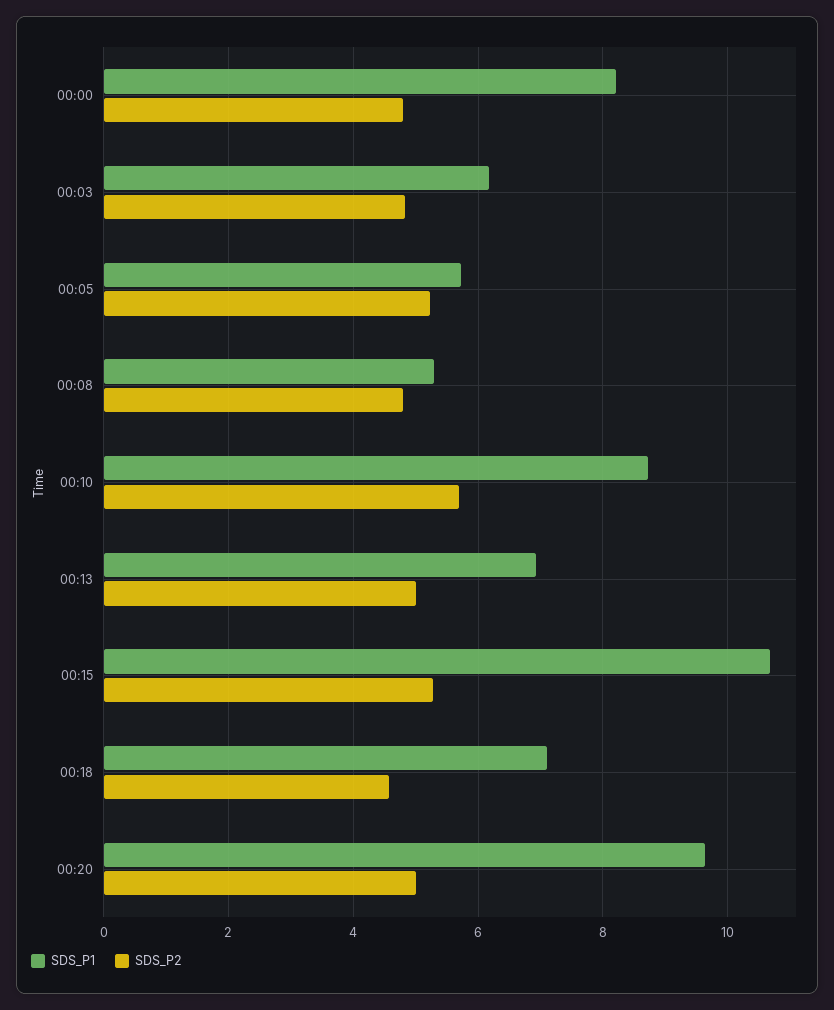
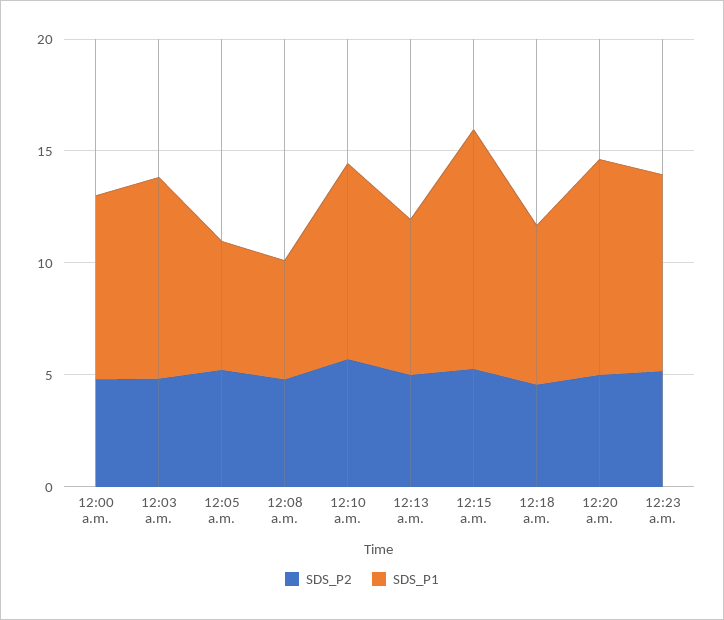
SDS_P1, 00:03: 6.2 -> 9
SDS_P2, 12:23 a.m.: none -> 5
SDS_P1, 12:23 a.m.: none -> 9

